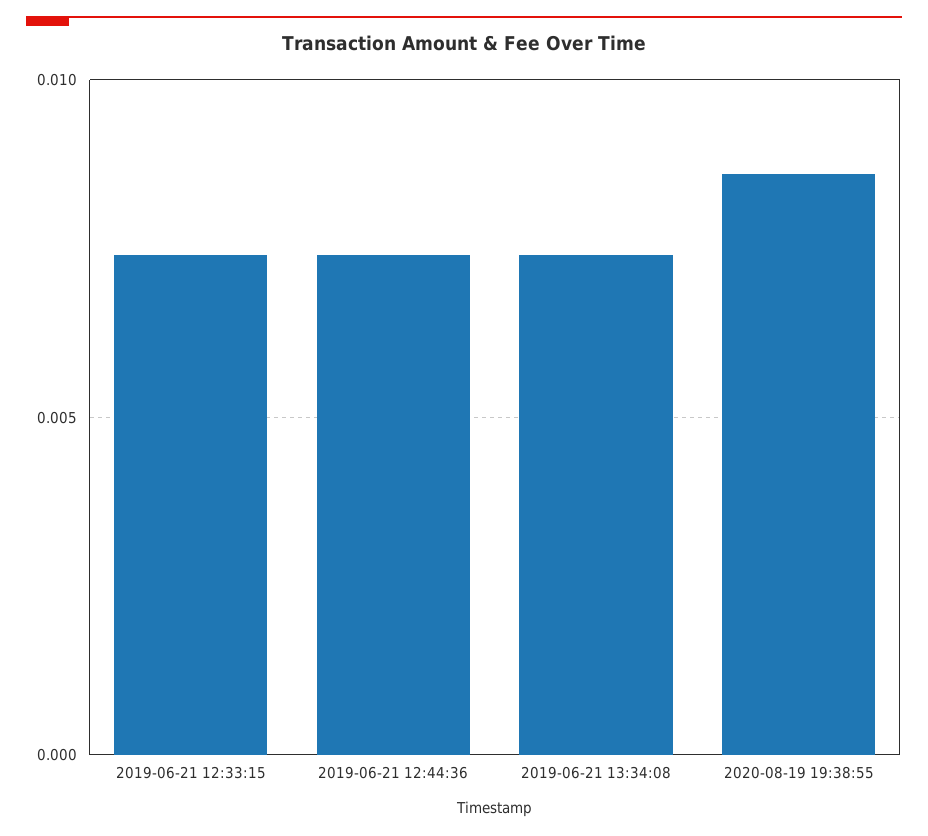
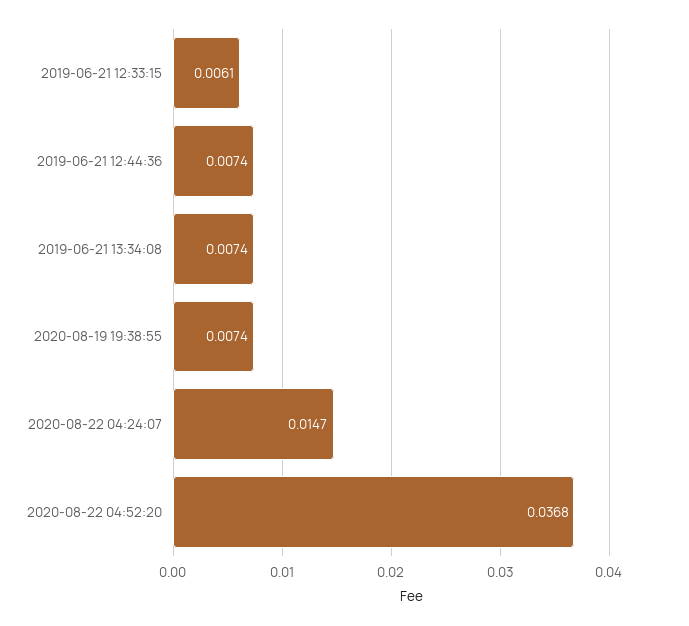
2019-06-21 12:33:15: 0.0075 -> 0.0061
2020-08-19 19:38:55: 0.0085 -> 0.0074
2020-08-22 04:24:07: none -> 0.0147
2020-08-22 04:52:20: none -> 0.0368

